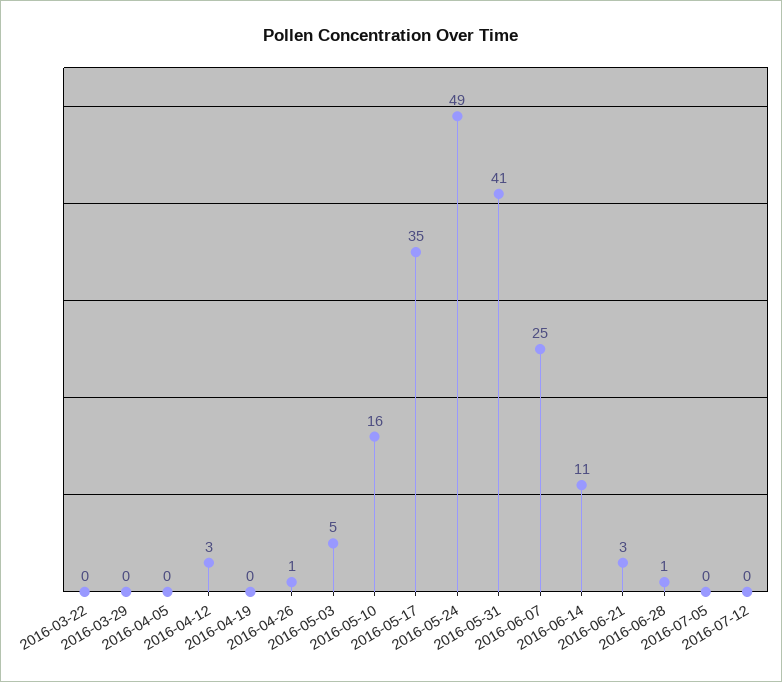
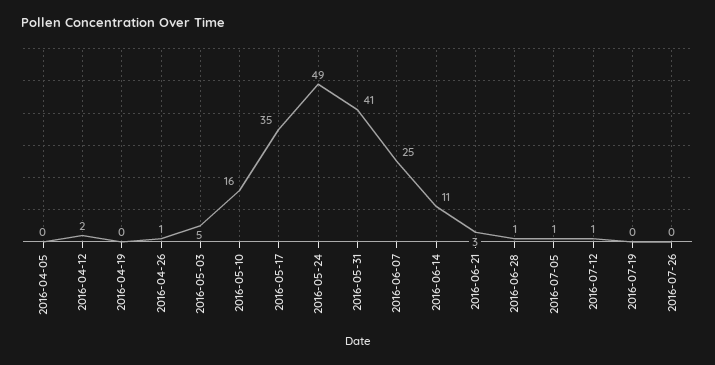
2016-03-22: 0 -> none
2016-03-29: 0 -> none
2016-04-12: 3 -> 2
2016-07-05: 0 -> 1
2016-07-12: 0 -> 1
2016-07-19: none -> 0
2016-07-26: none -> 0

